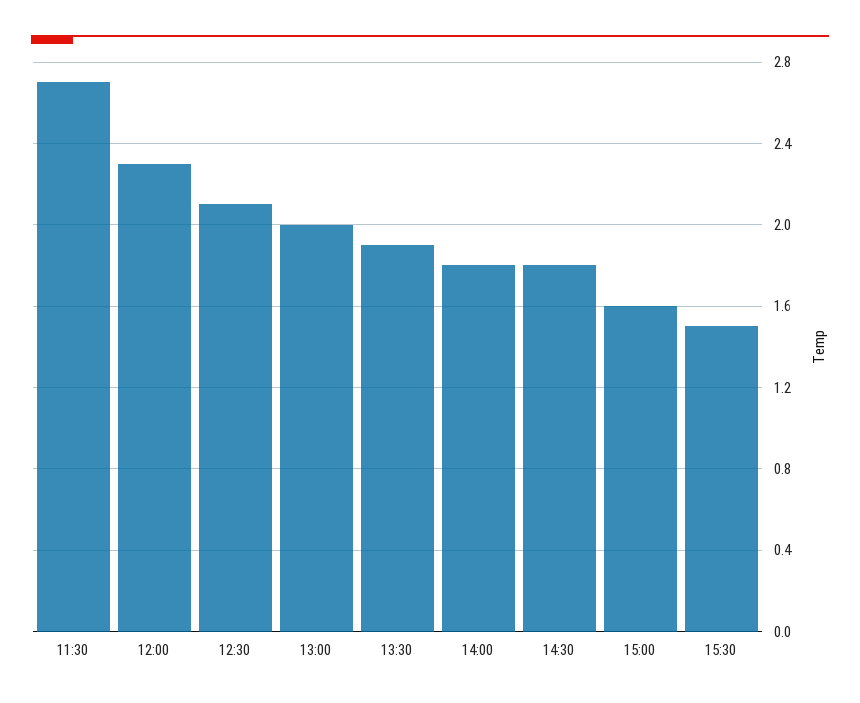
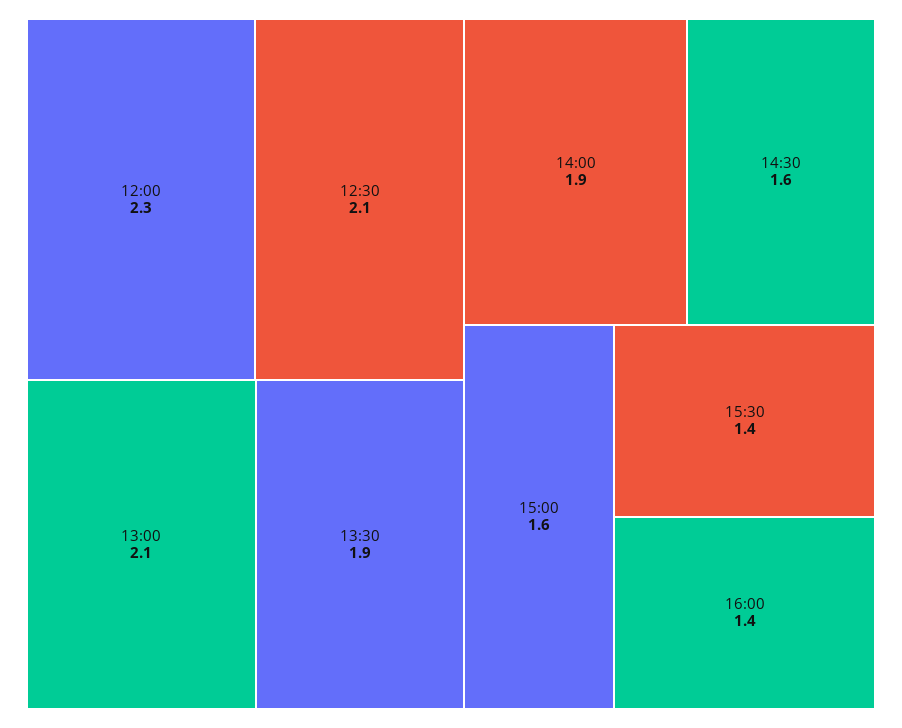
11:30: 2.7 -> none
13:00: 2 -> 2.1
14:00: 1.8 -> 1.9
14:30: 1.8 -> 1.6
15:30: 1.5 -> 1.4
16:00: none -> 1.4

